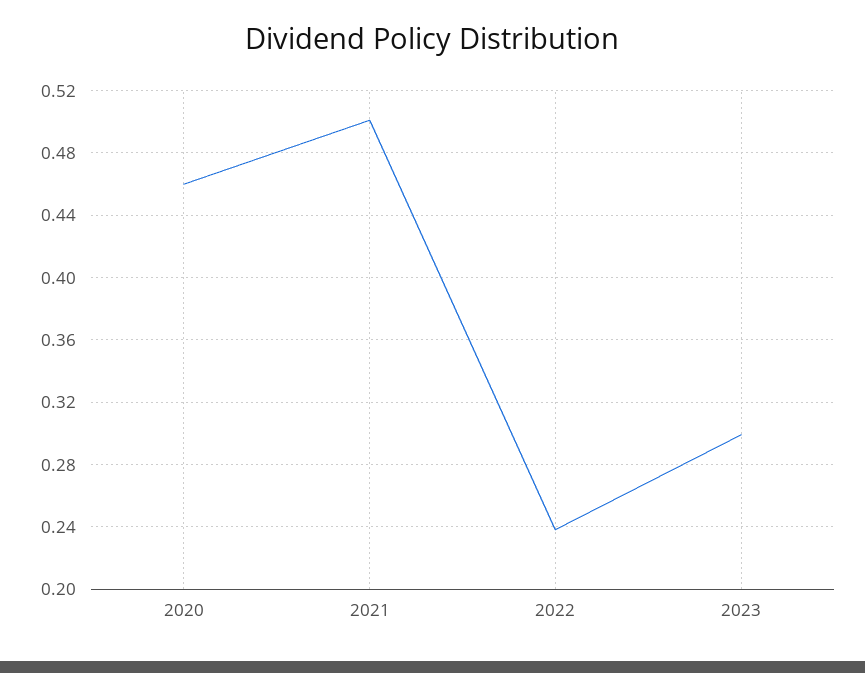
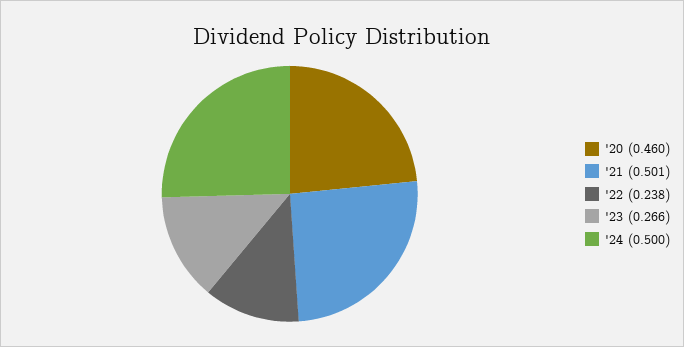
2023: 0.3 -> 0.266
'24: none -> 0.5

